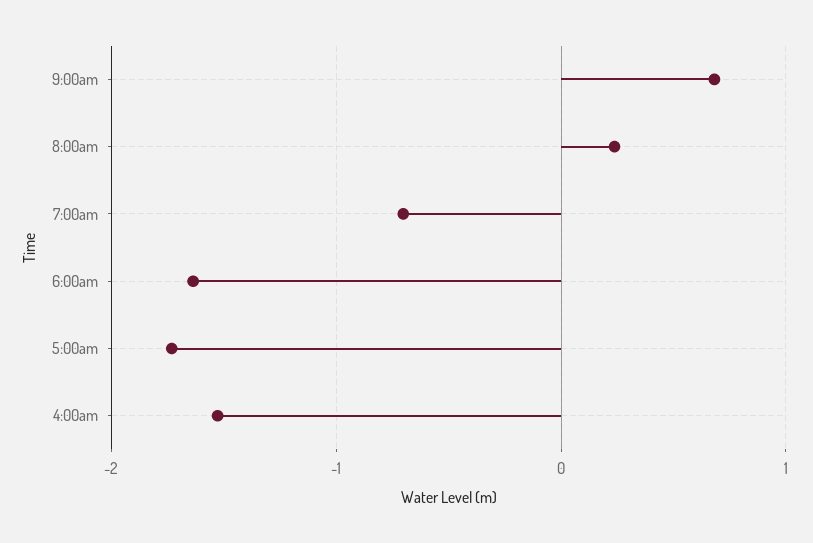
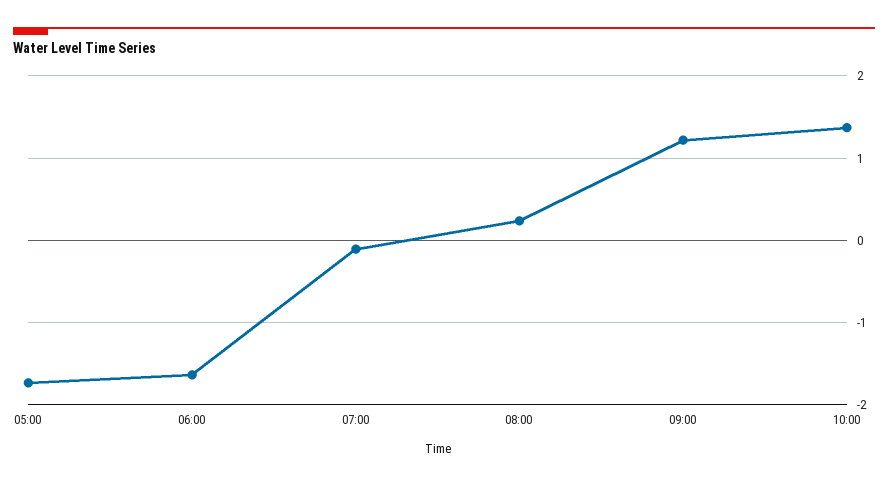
9:00am: 0.7 -> 1.2
7:00am: -0.7 -> -0.1
4:00am: -1.5 -> none
10:00: none -> 1.4

